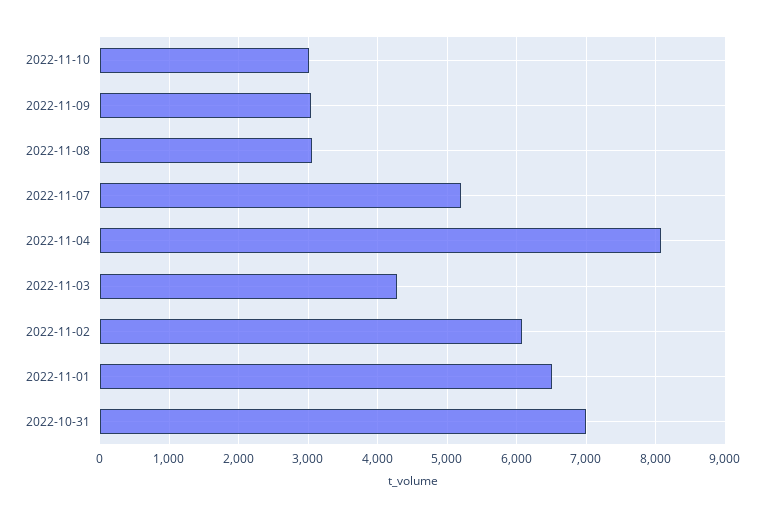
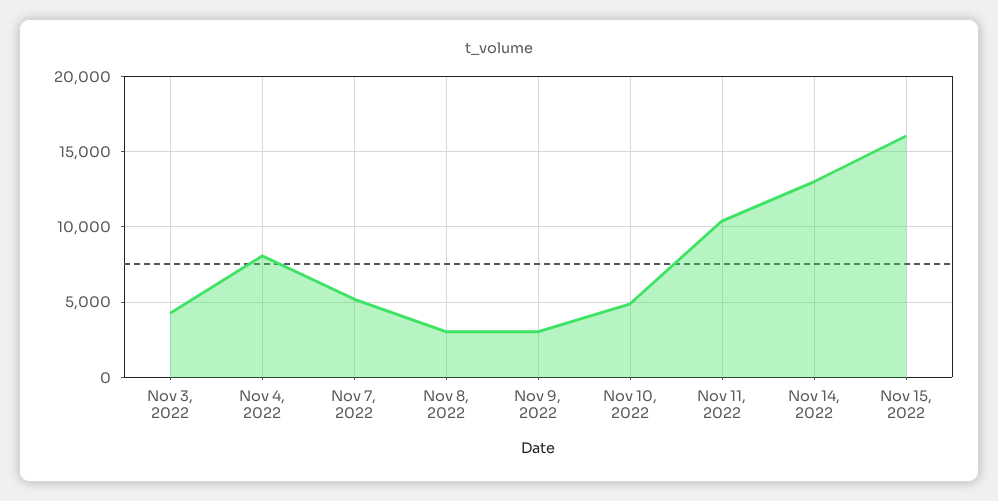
2022-11-10: 3000 -> 5000
2022-11-02: 6100 -> none
2022-11-01: 6500 -> none
2022-10-31: 7000 -> none
Nov 11, 2022: none -> 10500
Nov 14, 2022: none -> 13000
Nov 15, 2022: none -> 16000

